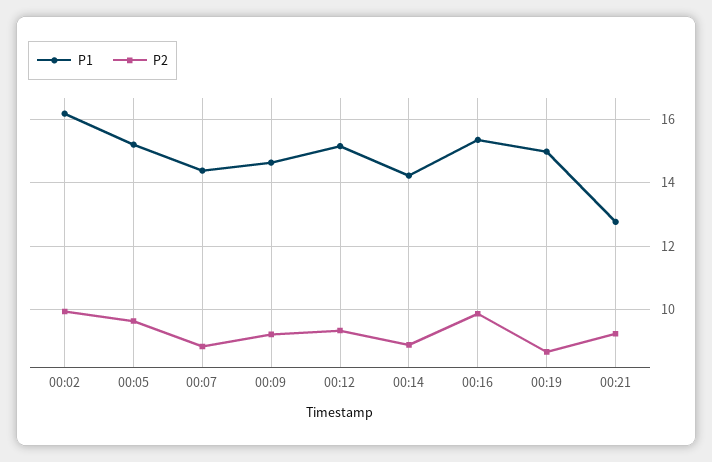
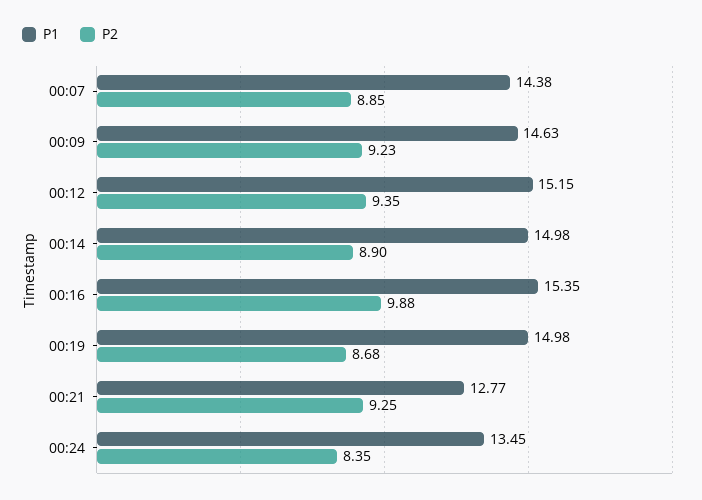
P1, 00:02: 16.2 -> none
P2, 00:02: 10 -> none
P1, 00:05: 15.2 -> none
P2, 00:05: 9.6 -> none
P1, 00:14: 14.2 -> 14.98
P1, 00:24: none -> 13.45
P2, 00:24: none -> 8.35

